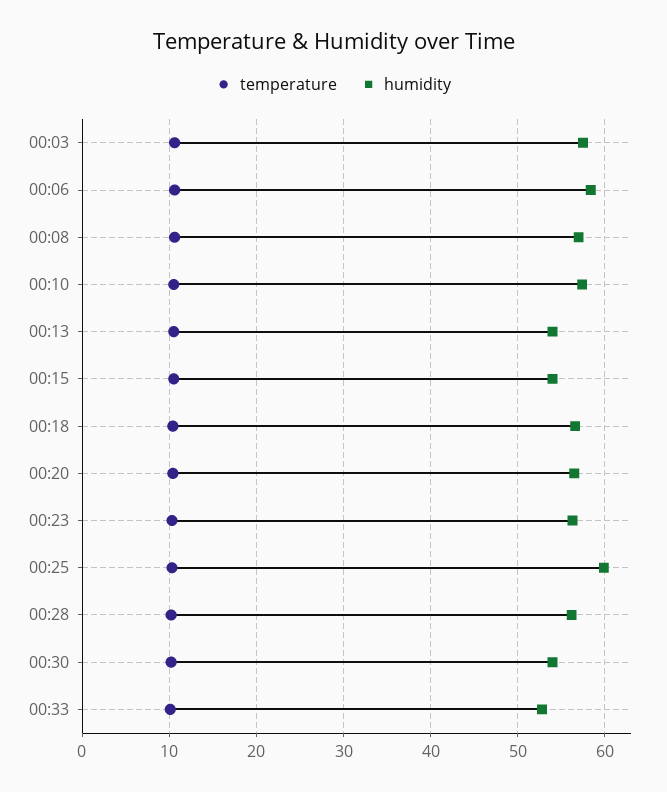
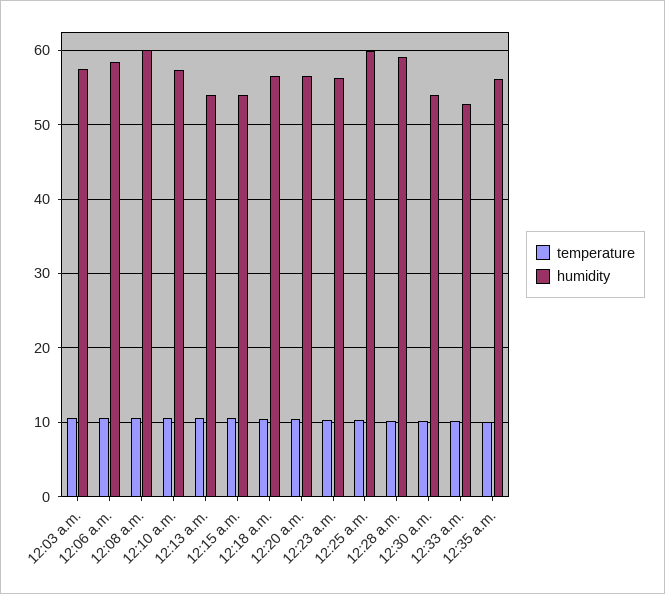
humidity, 00:08: 57 -> 60
humidity, 00:28: 56 -> 59
temperature, 12:35 a.m.: none -> 10
humidity, 12:35 a.m.: none -> 56

